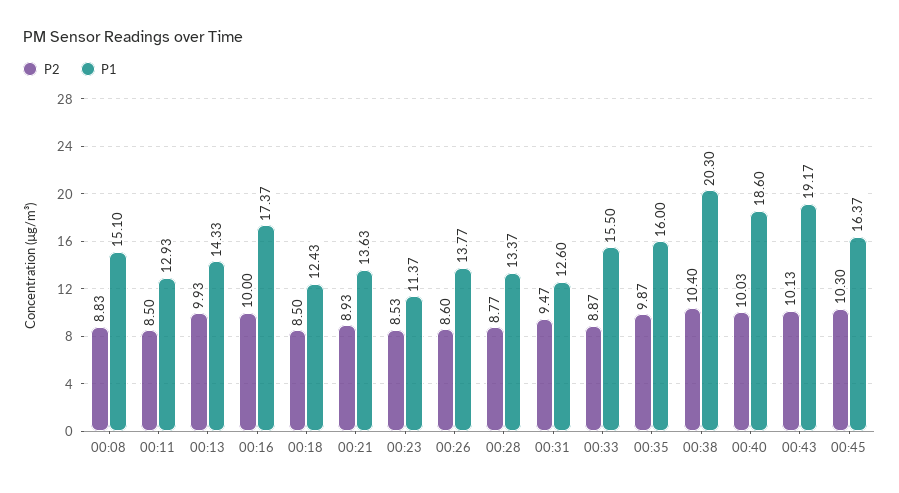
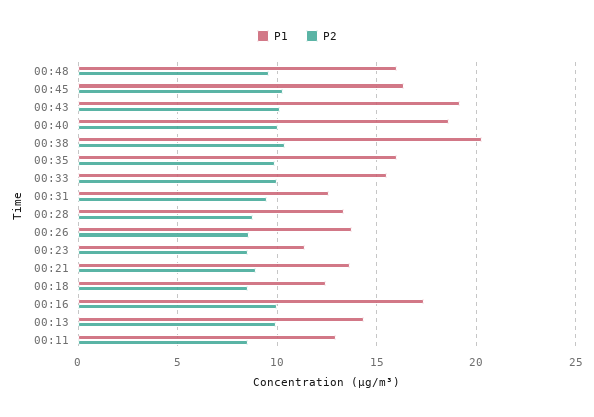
P2, 00:08: 8.83 -> none
P1, 00:08: 15.1 -> none
P2, 00:33: 8.87 -> 10
P1, 00:48: none -> 16
P2, 00:48: none -> 9.5

